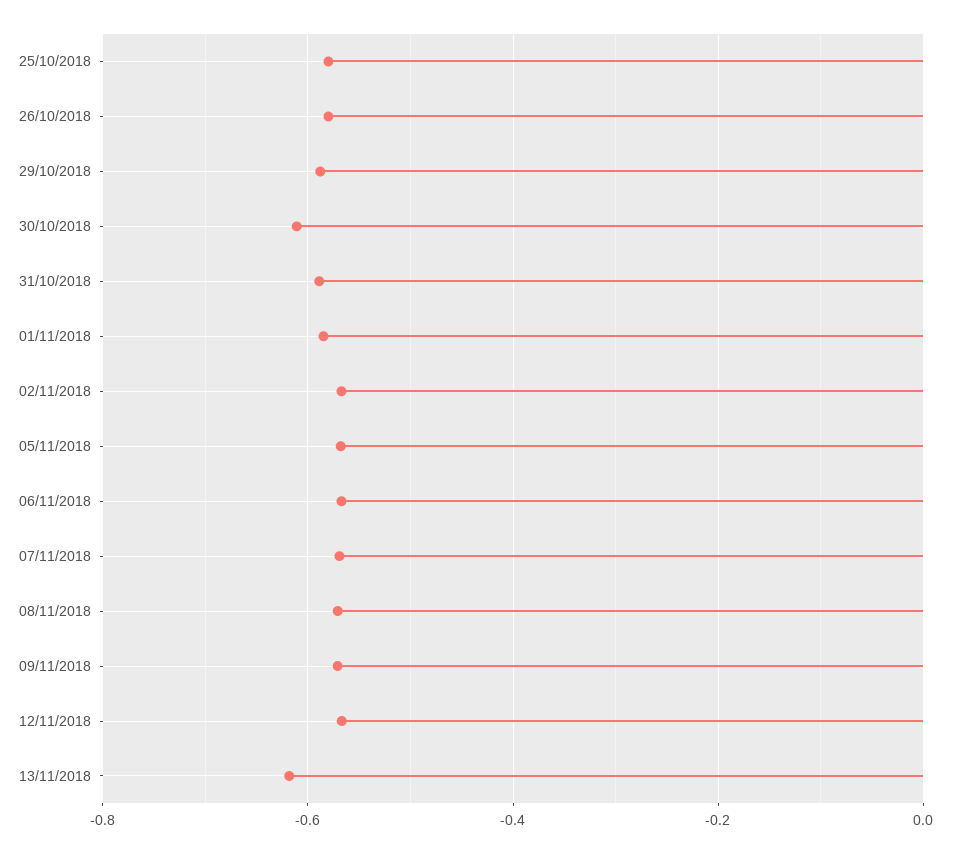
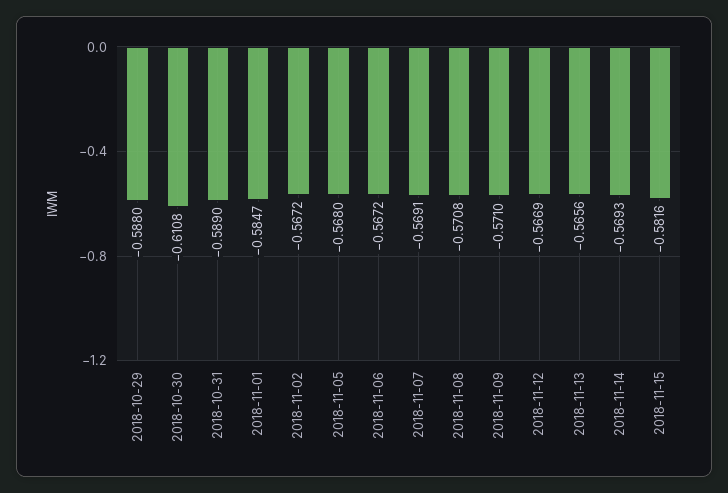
25/10/2018: -0.58 -> none
26/10/2018: -0.58 -> none
13/11/2018: -0.62 -> -0.5656
2018-11-14: none -> -0.5693
2018-11-15: none -> -0.5816

